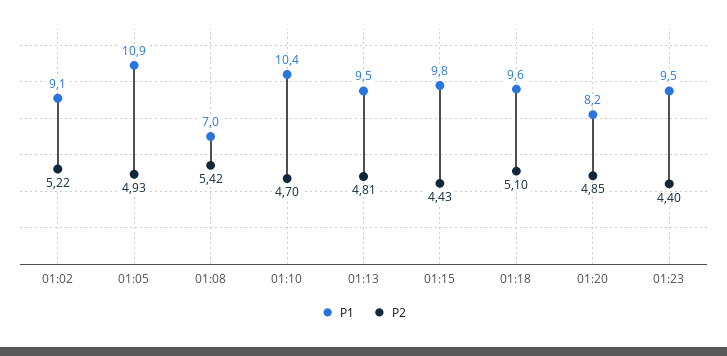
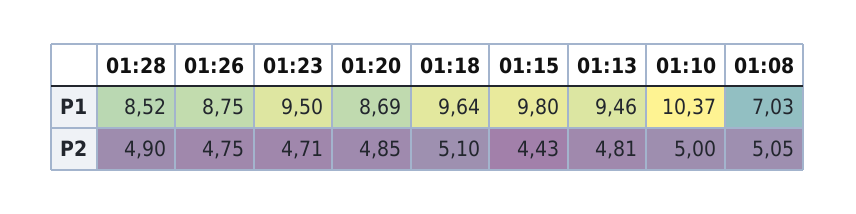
P1, 01:02: 9.1 -> none
P2, 01:02: 5.22 -> none
P1, 01:05: 10.9 -> none
P2, 01:05: 4.93 -> none
P2, 01:08: 5.42 -> 5.05
P2, 01:10: 4.7 -> 5
P1, 01:20: 8.2 -> 8.69
P2, 01:23: 4.4 -> 4.71
P1, 01:28: none -> 8.52
P1, 01:26: none -> 8.75
P2, 01:28: none -> 4.9
P2, 01:26: none -> 4.75

